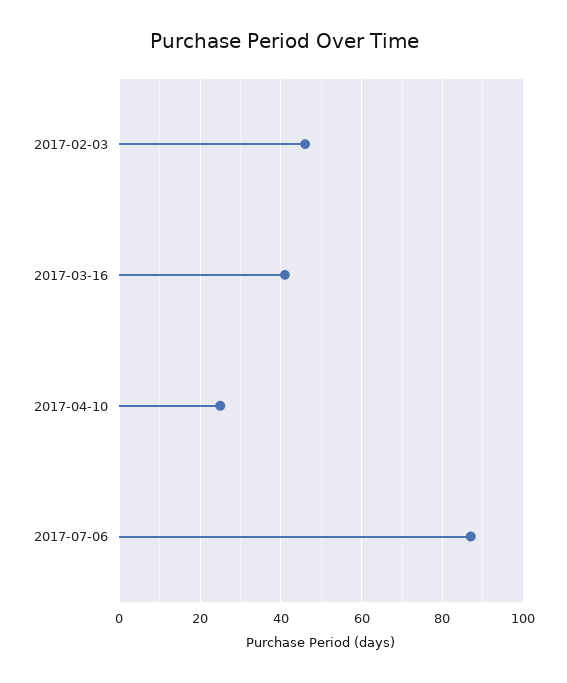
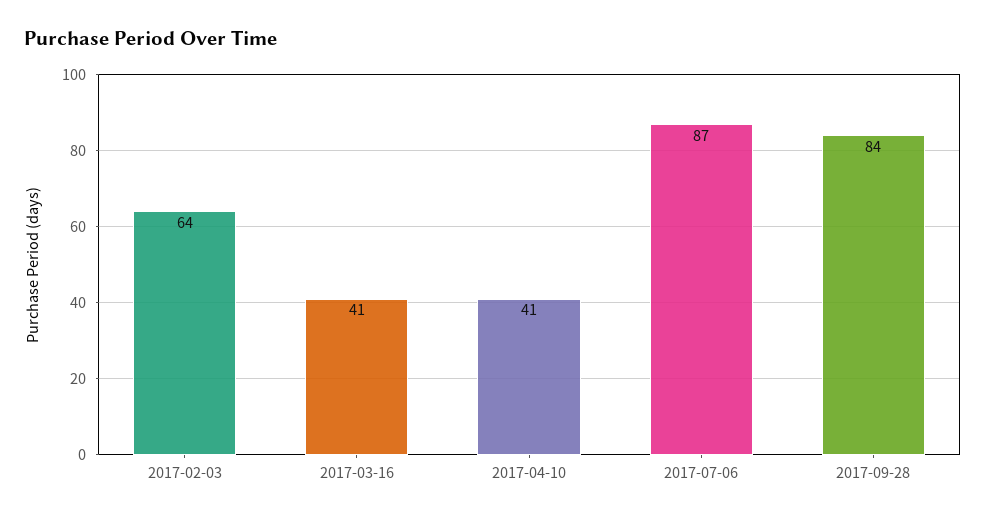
2017-02-03: 45 -> 64
2017-04-10: 25 -> 41
2017-09-28: none -> 84

